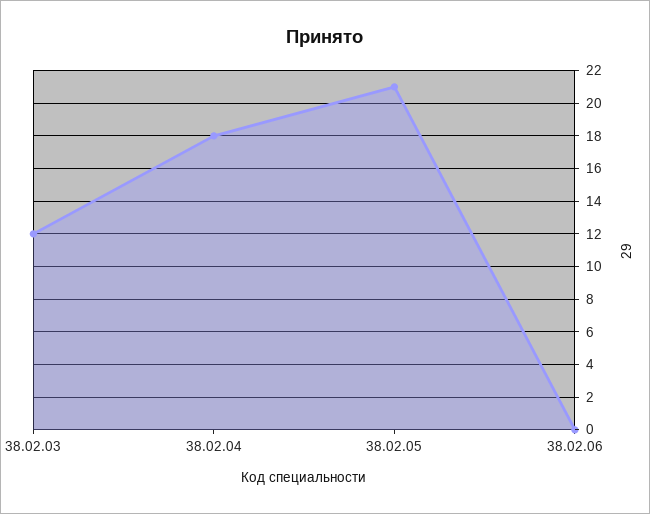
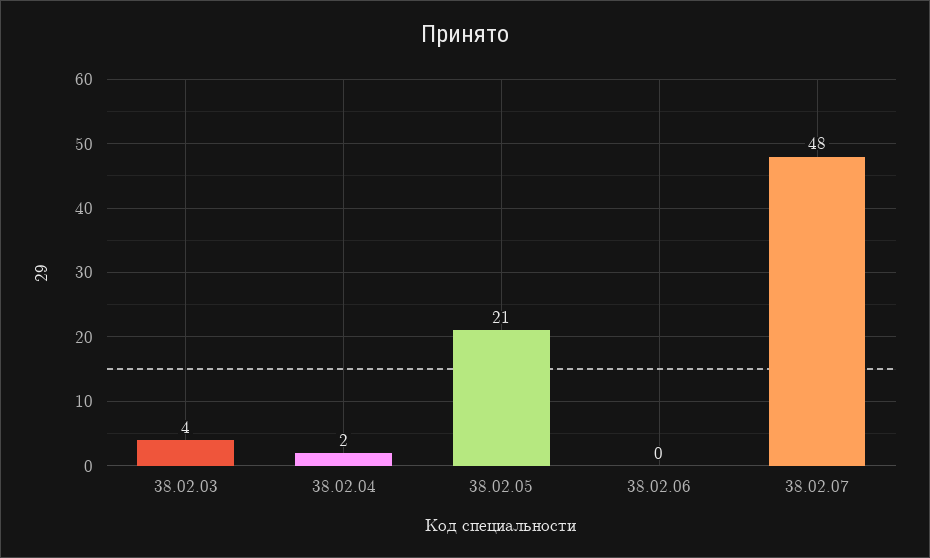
38.02.03: 12 -> 4
38.02.04: 18 -> 2
38.02.07: none -> 48

